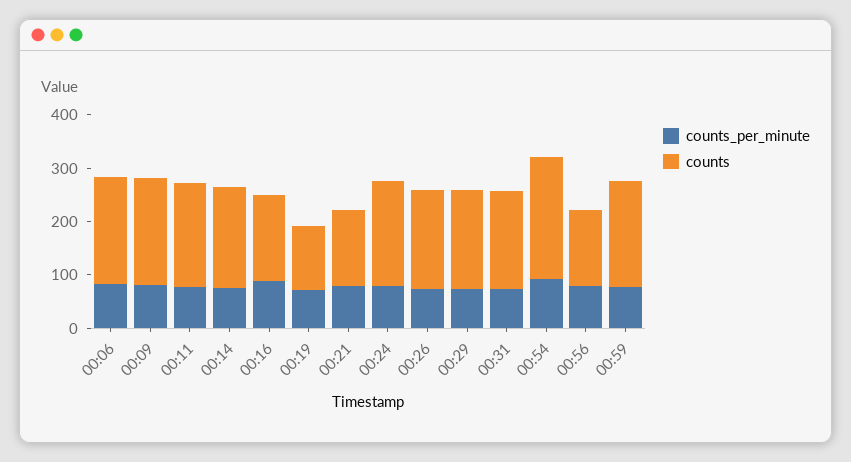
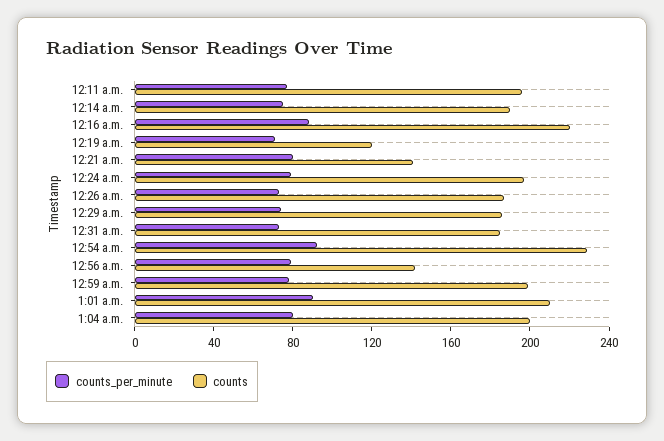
counts_per_minute, 00:06: 80 -> none
counts, 00:06: 200 -> none
counts_per_minute, 00:09: 80 -> none
counts, 00:09: 200 -> none
counts, 00:16: 160 -> 220
counts_per_minute, 1:01 a.m.: none -> 90
counts, 1:01 a.m.: none -> 210
counts_per_minute, 1:04 a.m.: none -> 80
counts, 1:04 a.m.: none -> 200

